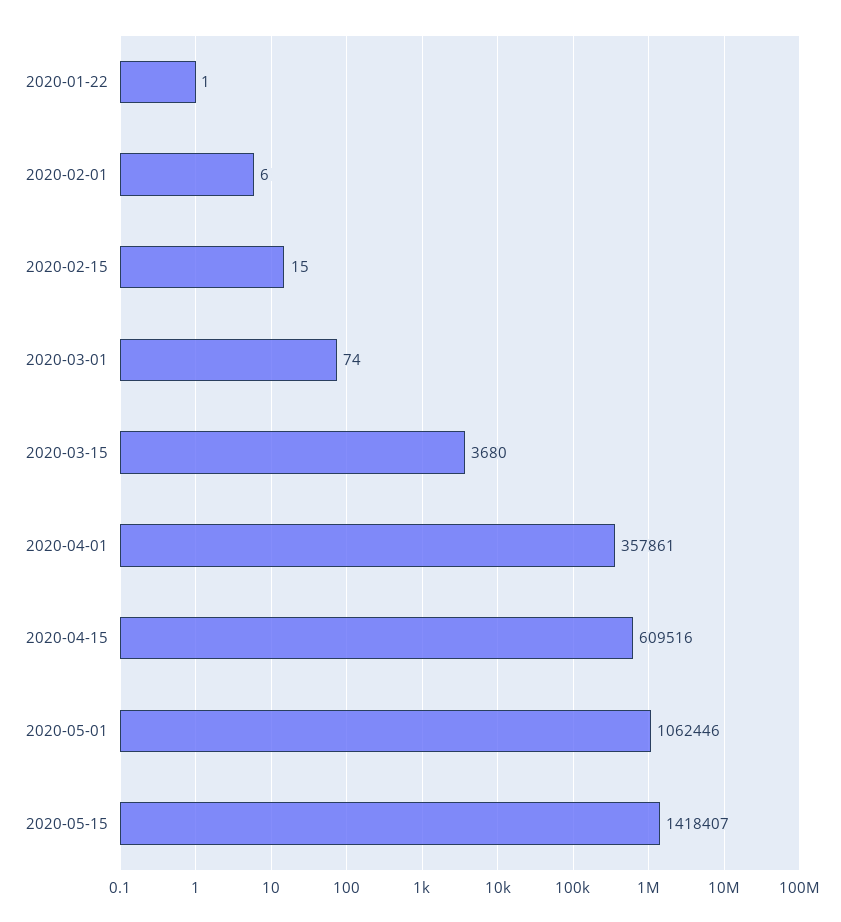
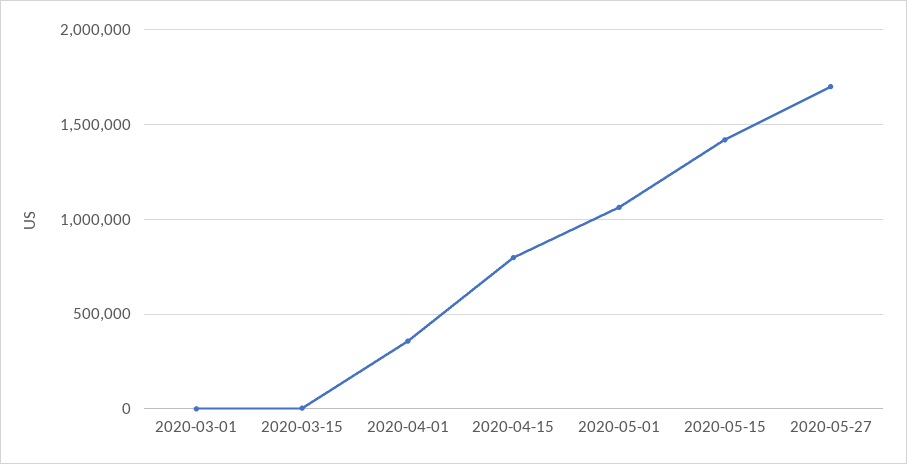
2020-01-22: 1 -> none
2020-02-01: 6 -> none
2020-02-15: 15 -> none
2020-04-15: 609516 -> 800000
2020-05-27: none -> 1700000

